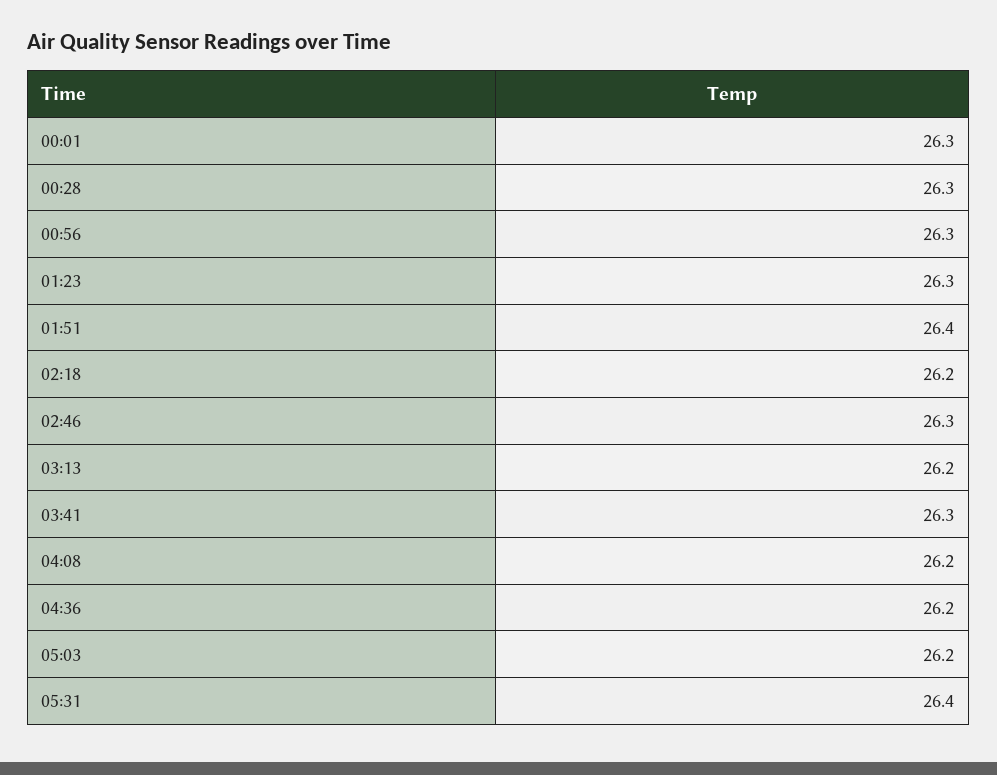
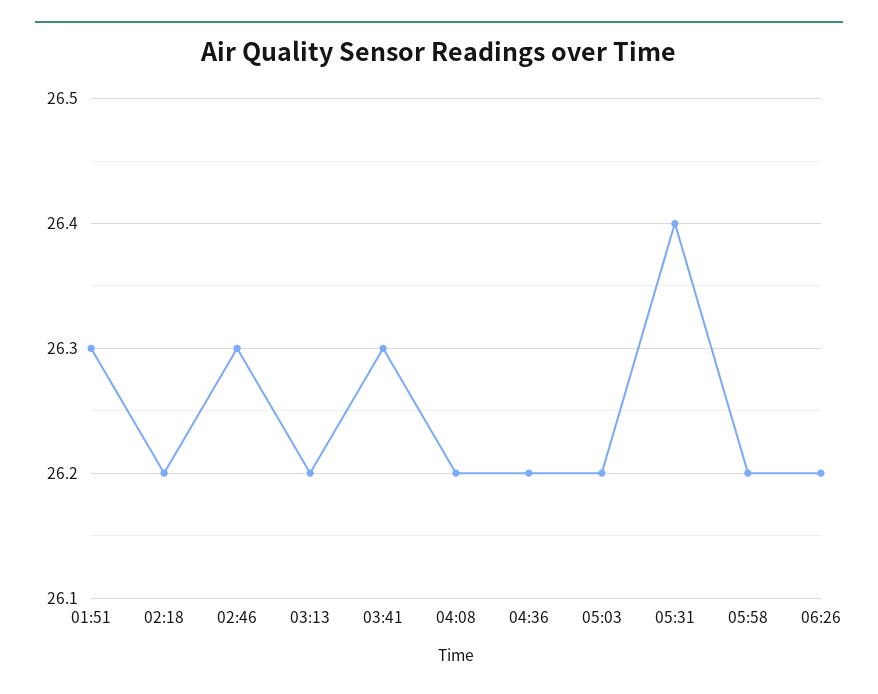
00:01: 26.3 -> none
00:28: 26.3 -> none
00:56: 26.3 -> none
01:23: 26.3 -> none
01:51: 26.4 -> 26.3
05:58: none -> 26.2
06:26: none -> 26.2

